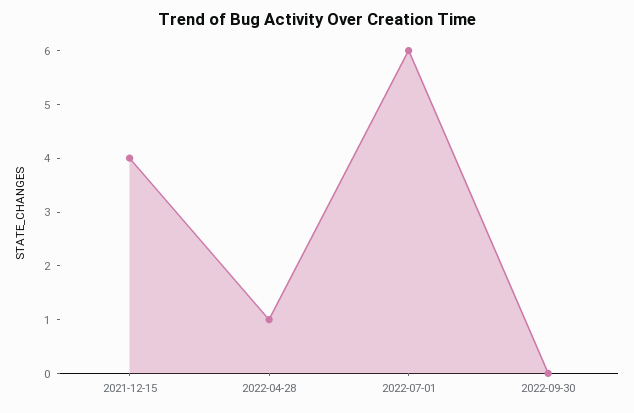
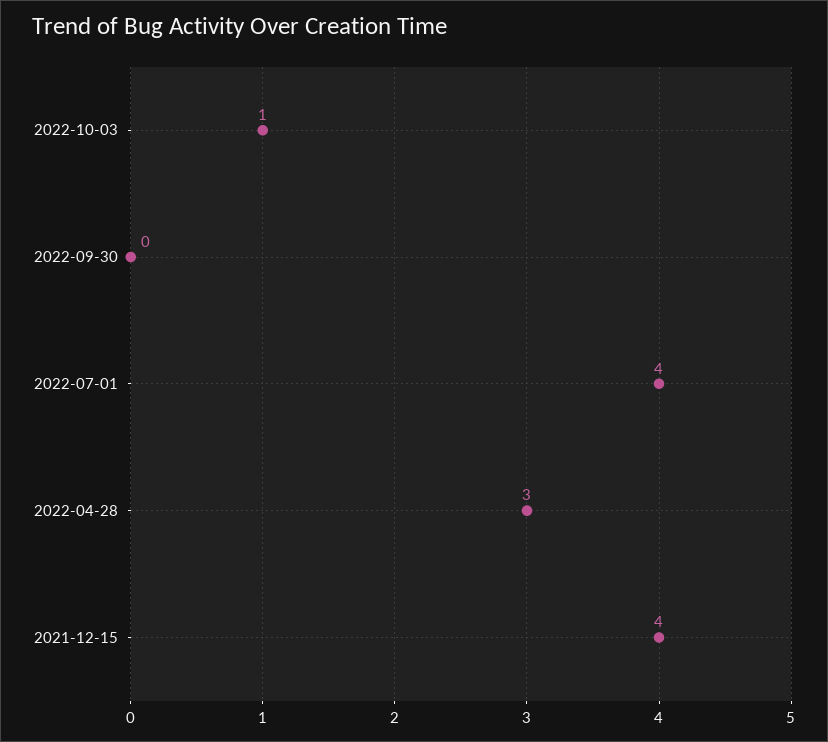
2022-04-28: 1 -> 3
2022-07-01: 6 -> 4
2022-10-03: none -> 1

